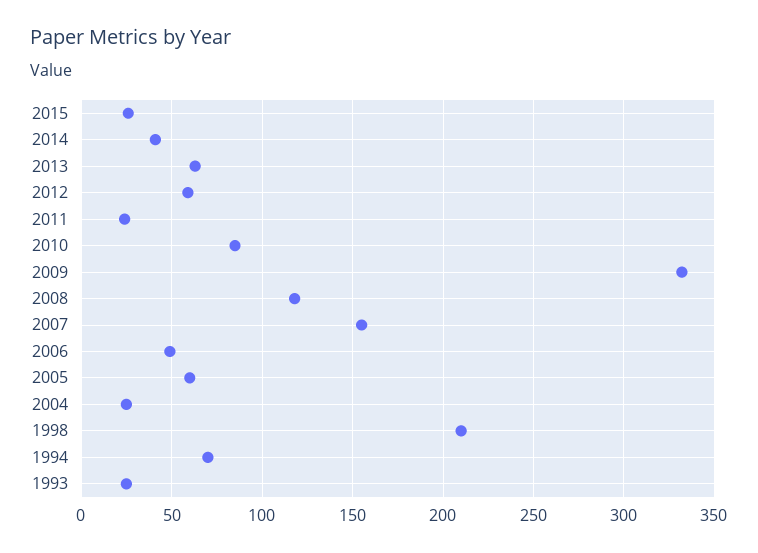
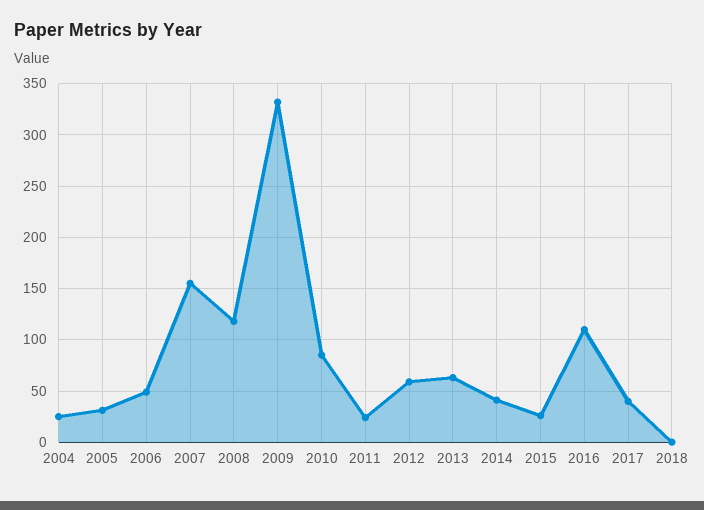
2005: 60 -> 30
1998: 210 -> none
1994: 70 -> none
1993: 25 -> none
2016: none -> 110
2017: none -> 40
2018: none -> 0

